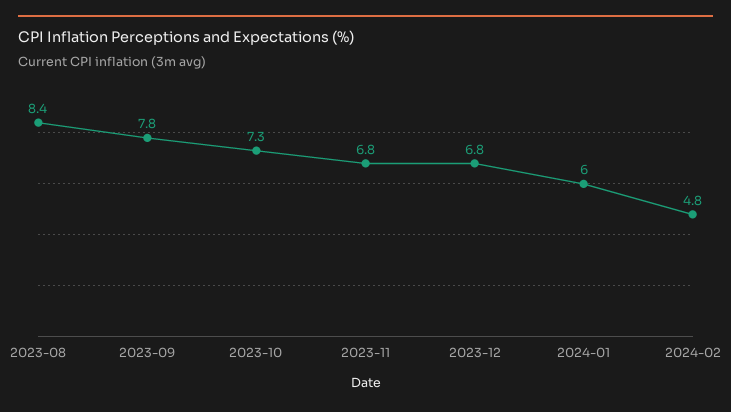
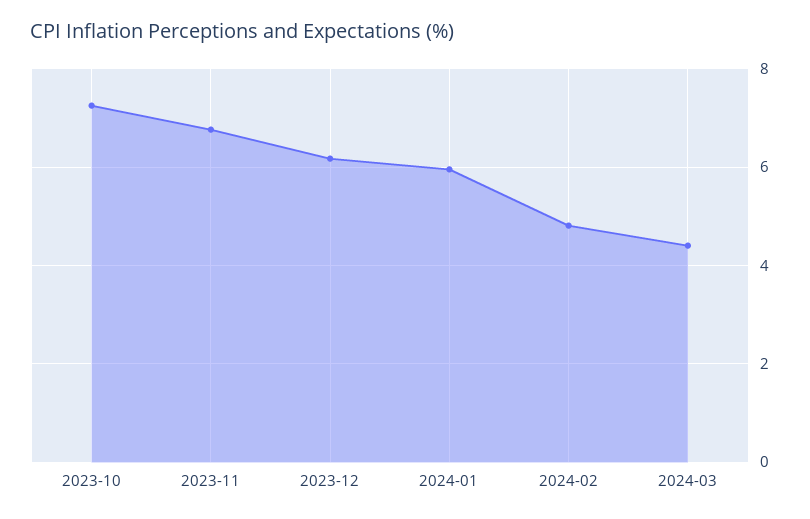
2023-08: 8.4 -> none
2023-09: 7.8 -> none
2023-12: 6.8 -> 6.2
2024-03: none -> 4.4

